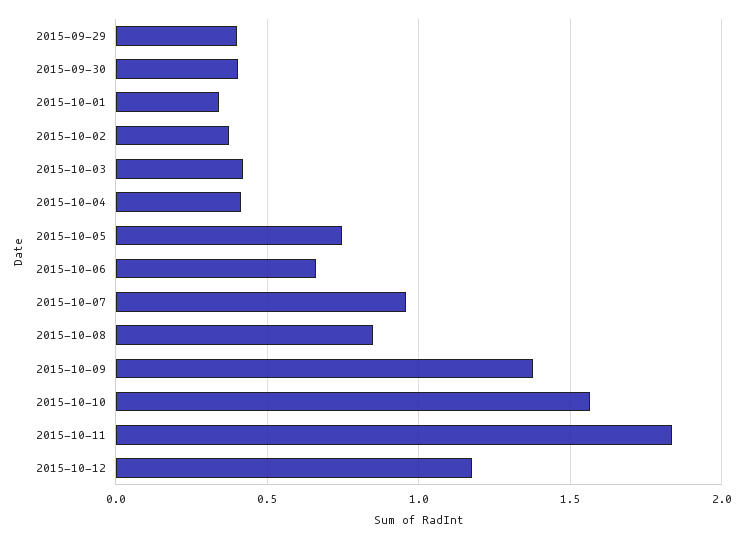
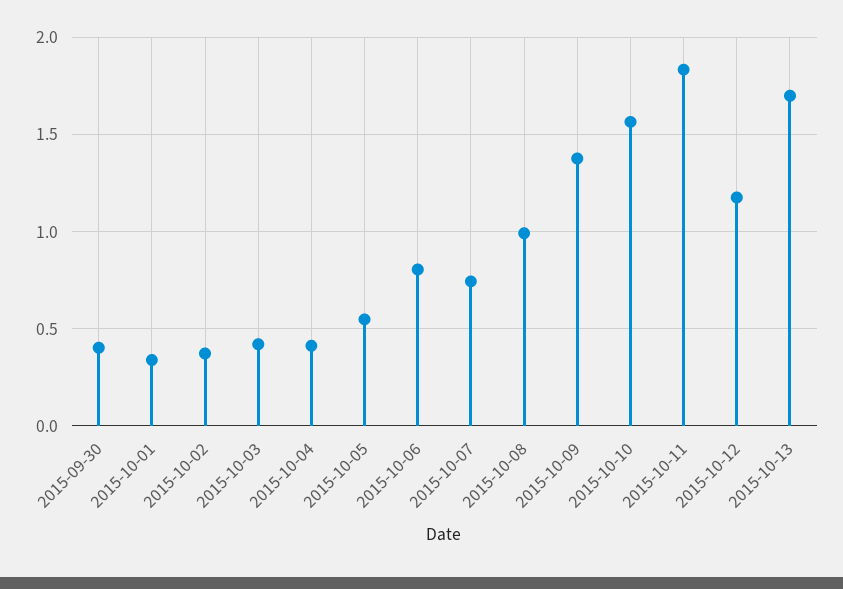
2015-09-29: 0.4 -> none
2015-10-05: 0.75 -> 0.55
2015-10-06: 0.65 -> 0.8
2015-10-07: 0.95 -> 0.75
2015-10-08: 0.85 -> 1
2015-10-13: none -> 1.7

